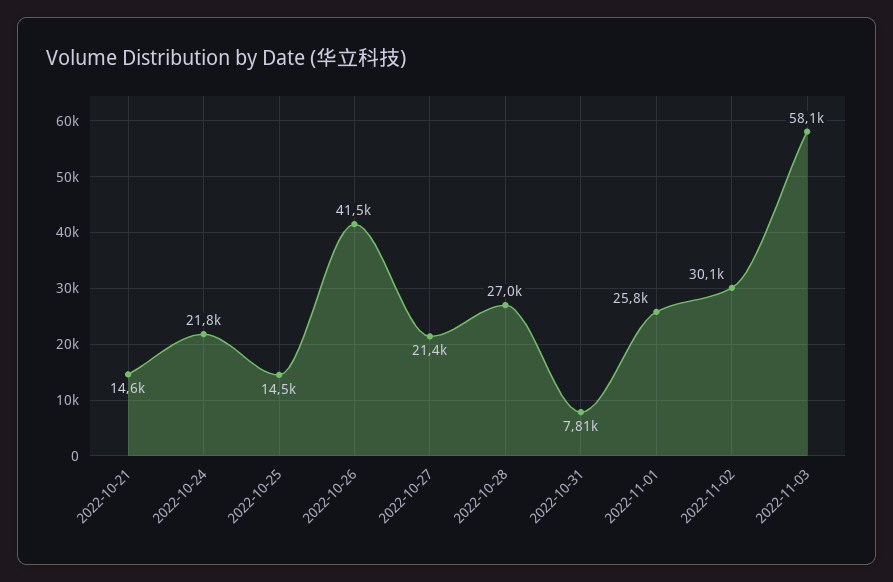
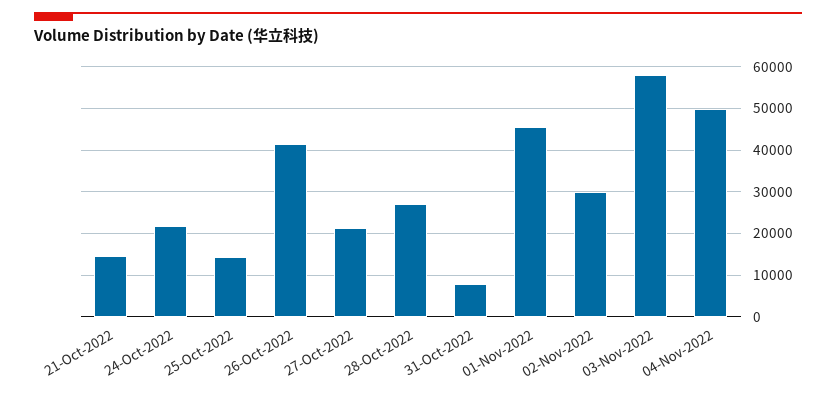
2022-11-01: 25800 -> 46000
04-Nov-2022: none -> 50000

